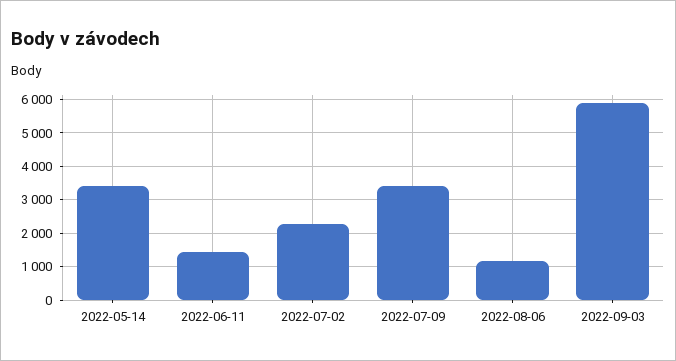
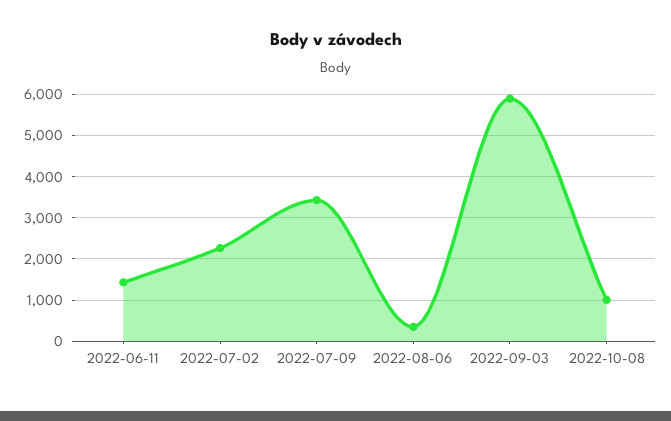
2022-05-14: 3400 -> none
2022-08-06: 1200 -> 400
2022-10-08: none -> 1000

